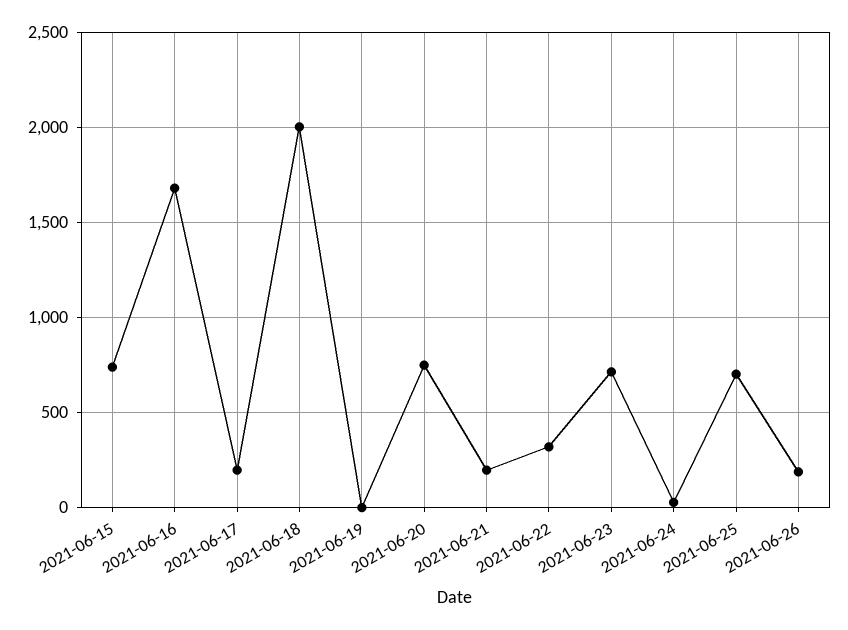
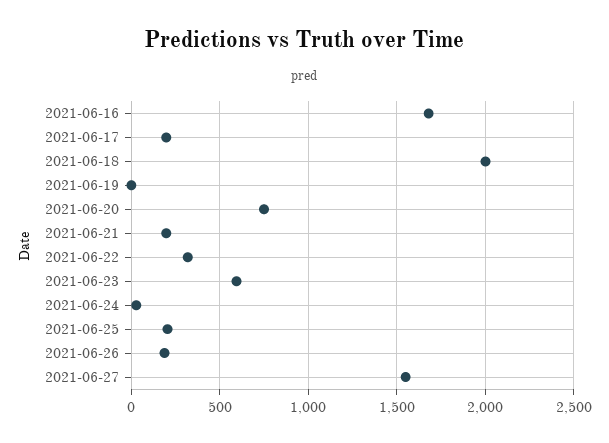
2021-06-15: 750 -> none
2021-06-23: 700 -> 600
2021-06-25: 700 -> 200
2021-06-27: none -> 1550

